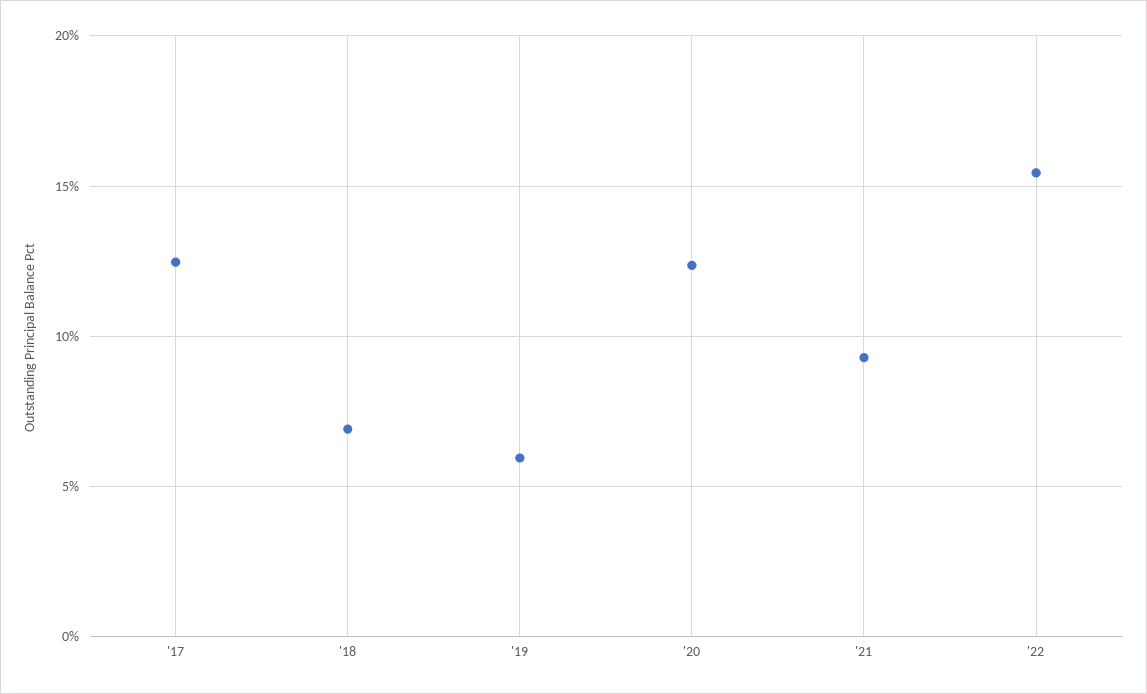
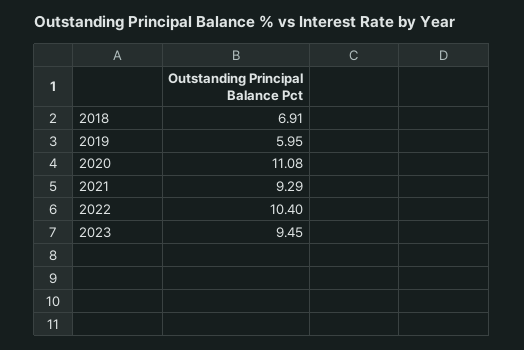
'17: 12.5 -> none
'20: 12.5 -> 11.08
'22: 15.5 -> 10.4
2023: none -> 9.45

